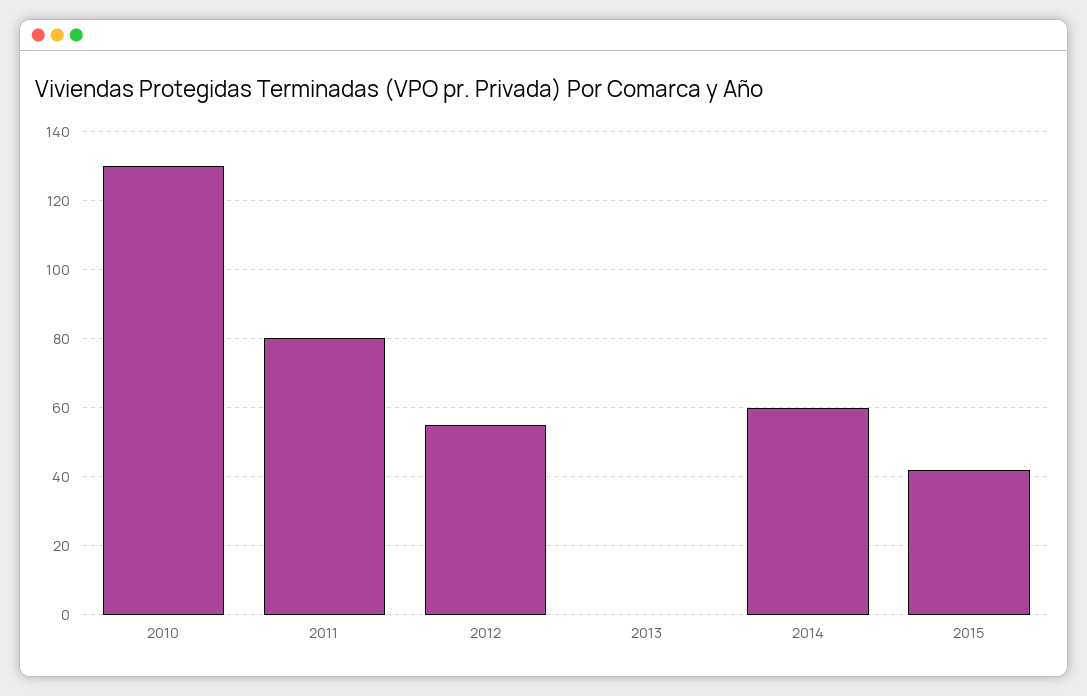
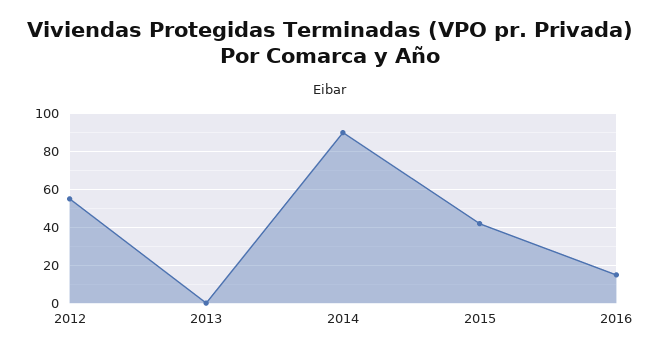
2010: 130 -> none
2011: 80 -> none
2014: 60 -> 90
2016: none -> 15

